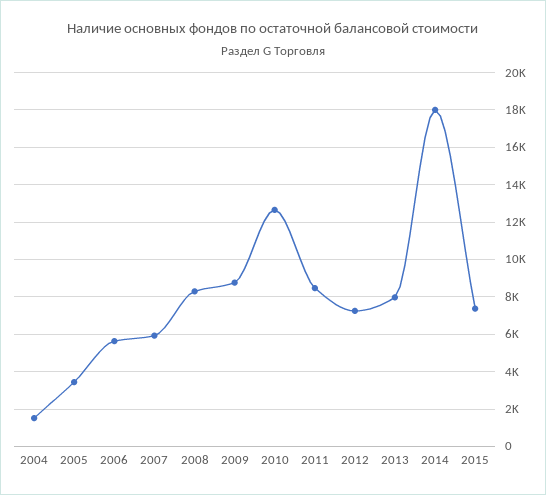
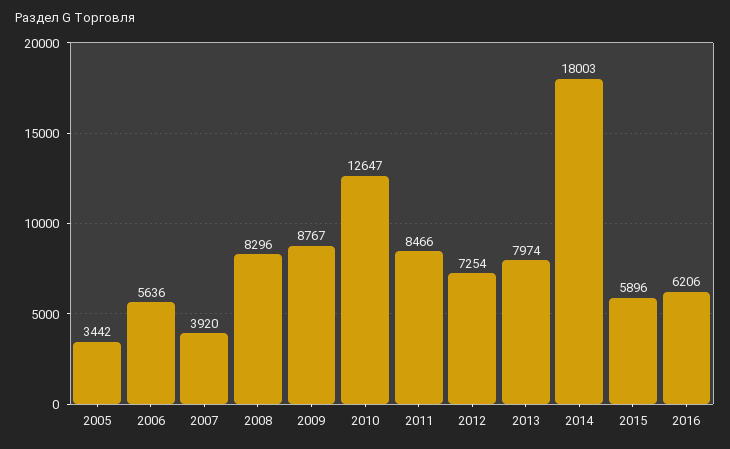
2004: 1500 -> none
2007: 6000 -> 3920
2015: 7500 -> 5896
2016: none -> 6206

